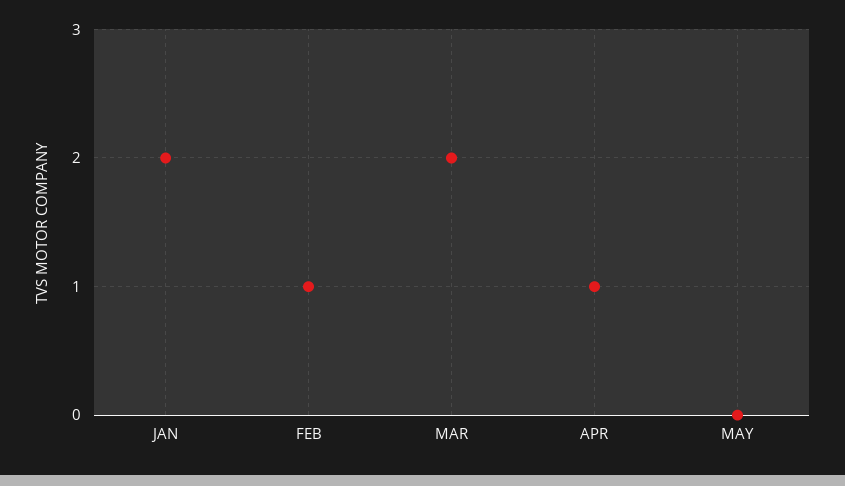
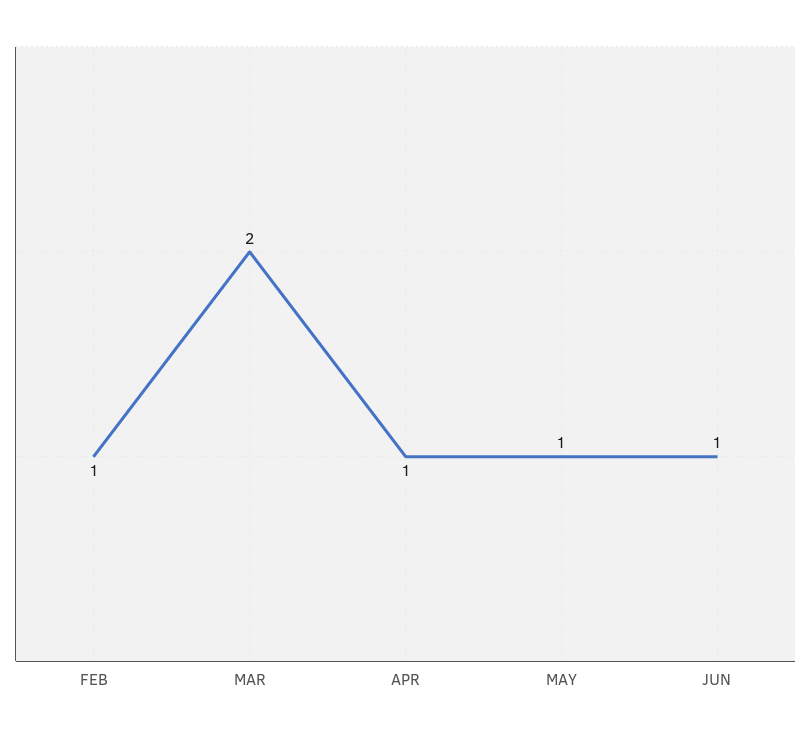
JAN: 2 -> none
MAY: 0 -> 1
JUN: none -> 1

